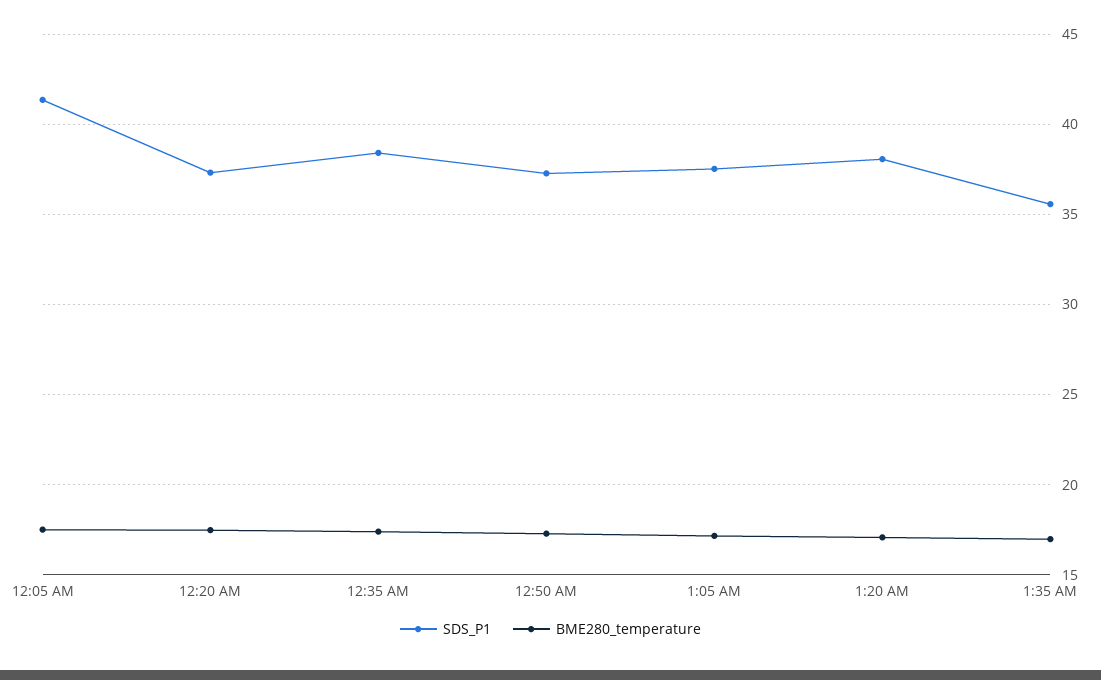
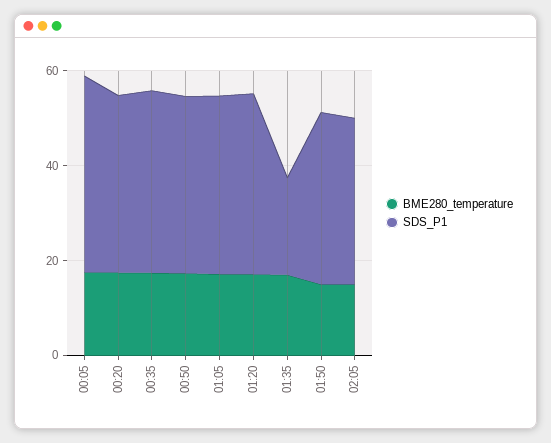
SDS_P1, 1:35 AM: 35.5 -> 20
BME280_temperature, 01:50: none -> 15
SDS_P1, 01:50: none -> 35
BME280_temperature, 02:05: none -> 15
SDS_P1, 02:05: none -> 35

